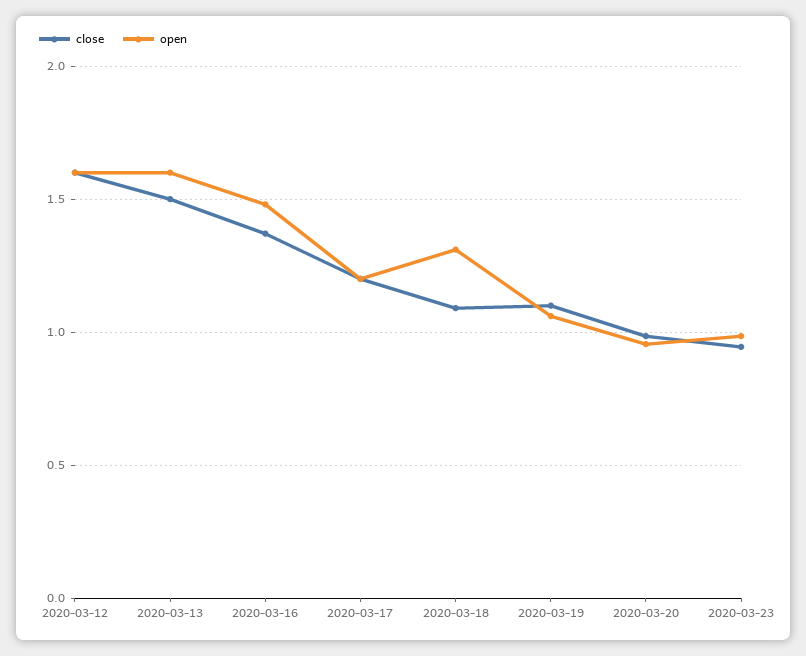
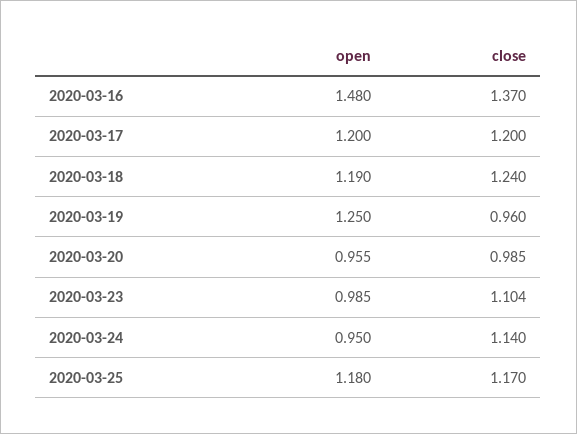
close, 2020-03-12: 1.6 -> none
open, 2020-03-12: 1.6 -> none
close, 2020-03-13: 1.5 -> none
open, 2020-03-13: 1.6 -> none
close, 2020-03-18: 1.1 -> 1.24
open, 2020-03-18: 1.3 -> 1.19
close, 2020-03-19: 1.1 -> 0.96
open, 2020-03-19: 1.05 -> 1.25
close, 2020-03-23: 0.95 -> 1.104
open, 2020-03-24: none -> 0.95
close, 2020-03-24: none -> 1.14
open, 2020-03-25: none -> 1.18
close, 2020-03-25: none -> 1.17

